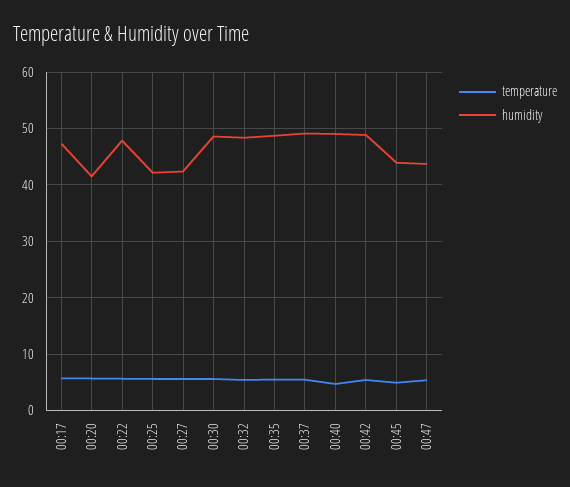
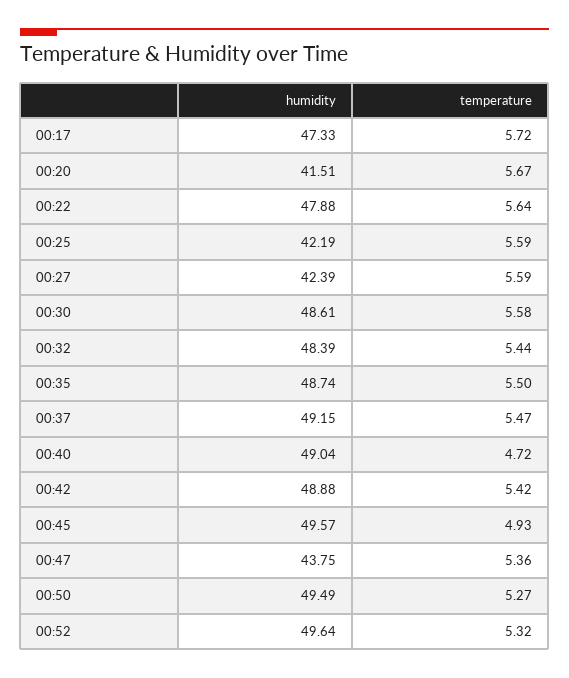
humidity, 00:45: 44 -> 49.57
humidity, 00:50: none -> 49.49
temperature, 00:50: none -> 5.27
humidity, 00:52: none -> 49.64
temperature, 00:52: none -> 5.32

